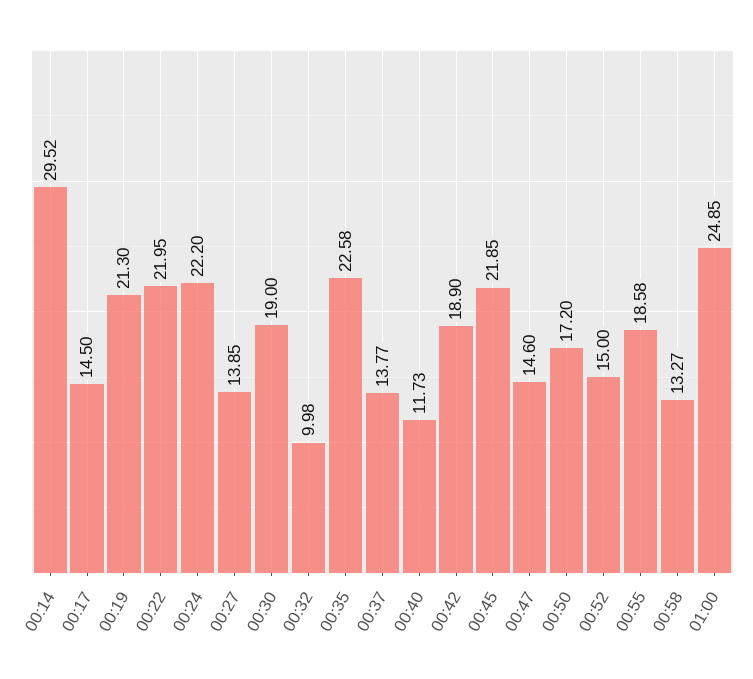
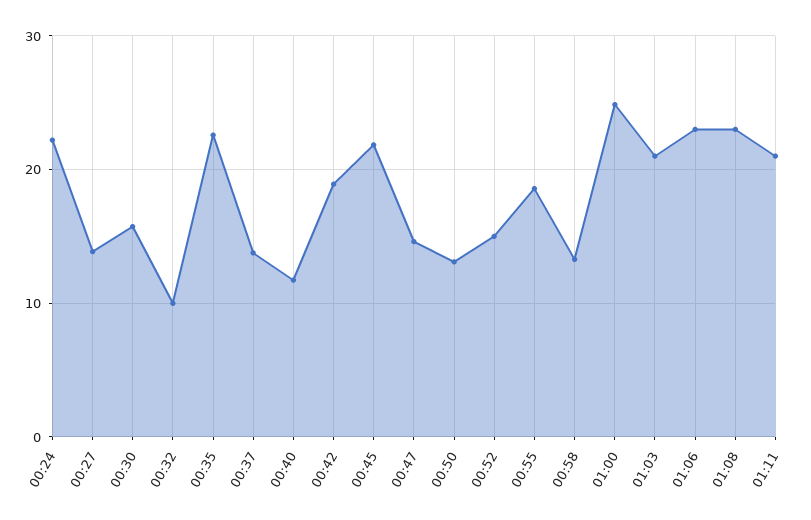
00:14: 29.52 -> none
00:17: 14.5 -> none
00:19: 21.3 -> none
00:22: 21.95 -> none
00:30: 19 -> 16
00:50: 17.2 -> 13
01:03: none -> 21
01:06: none -> 23
01:08: none -> 23
01:11: none -> 21

